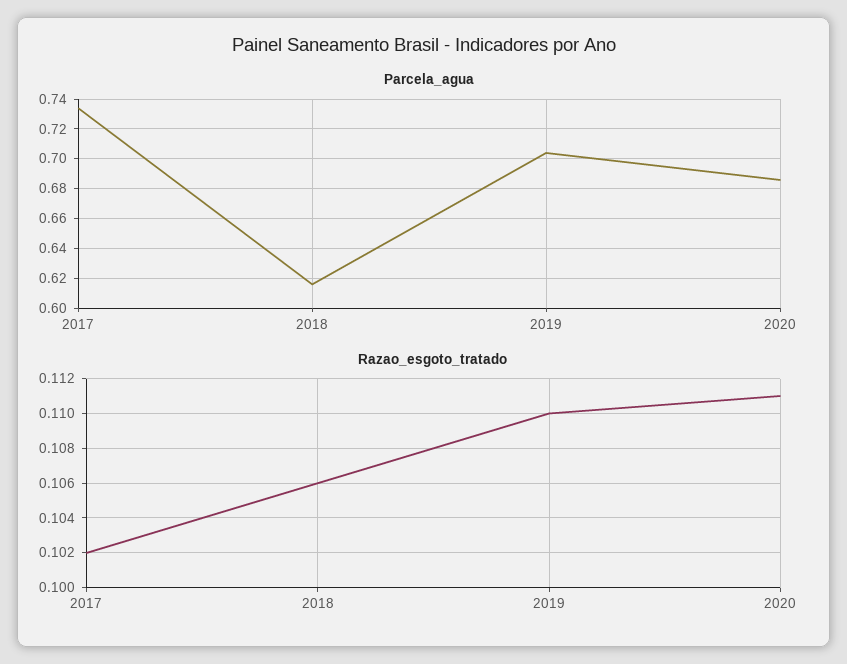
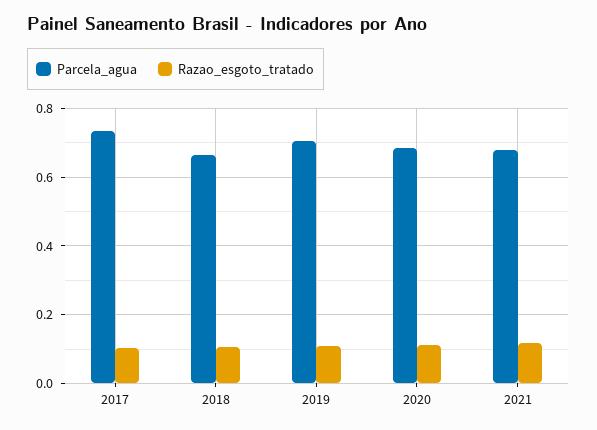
Parcela_agua, 2018: 0.615 -> 0.66
Parcela_agua, 2021: none -> 0.68
Razao_esgoto_tratado, 2021: none -> 0.12

